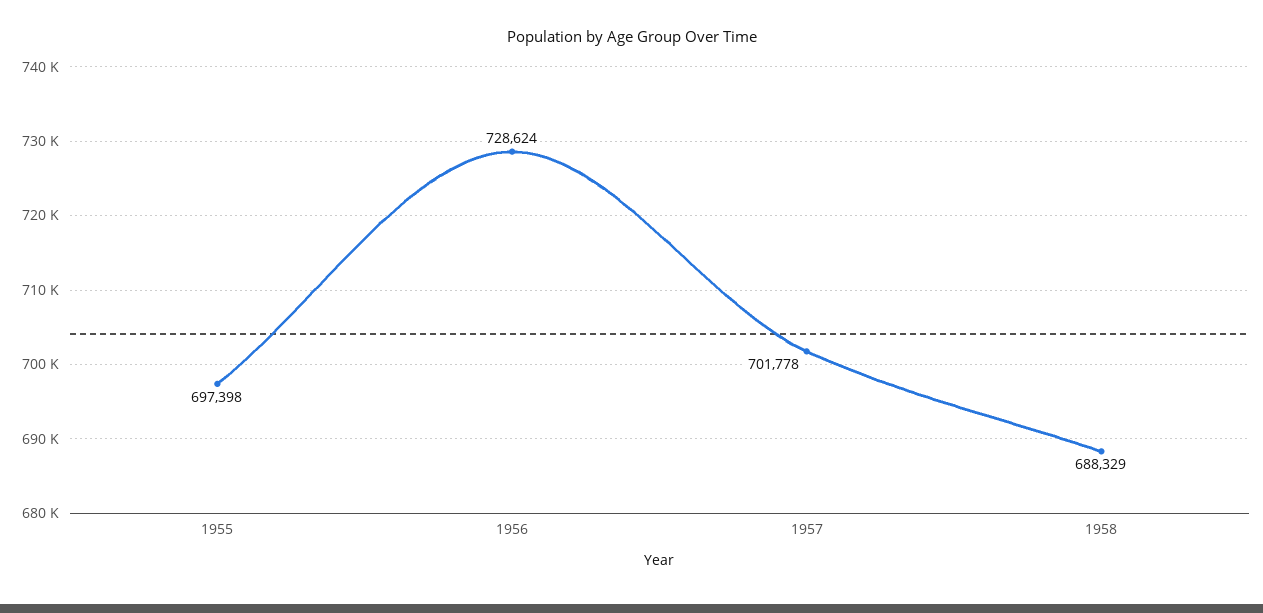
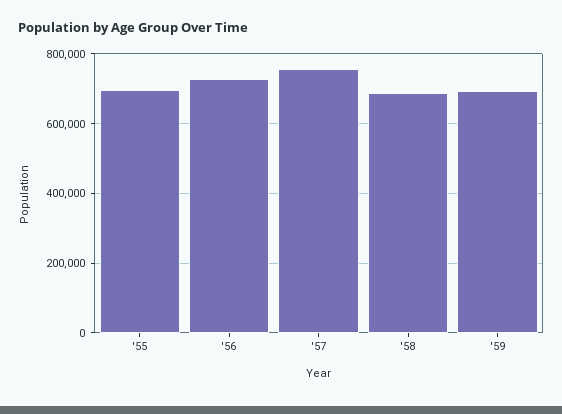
1957: 701778 -> 760000
'59: none -> 700000

